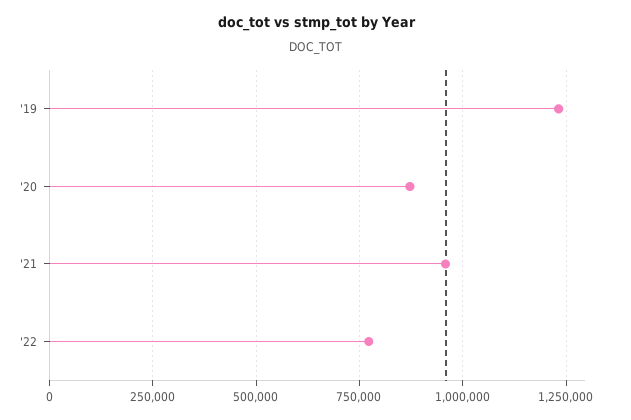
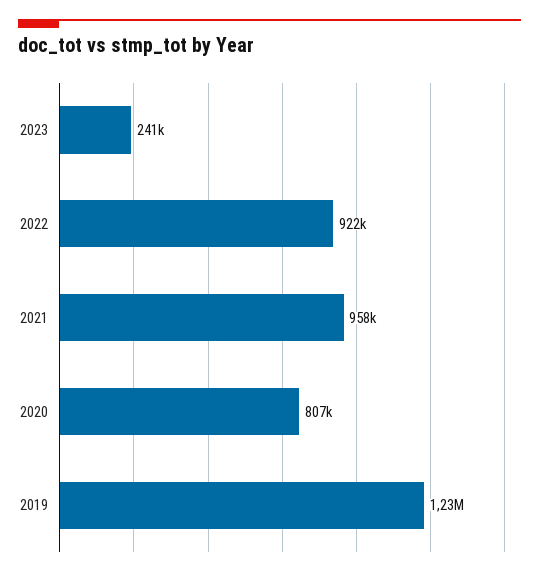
'20: 875000 -> 807000
'22: 775000 -> 922000
2023: none -> 241000

